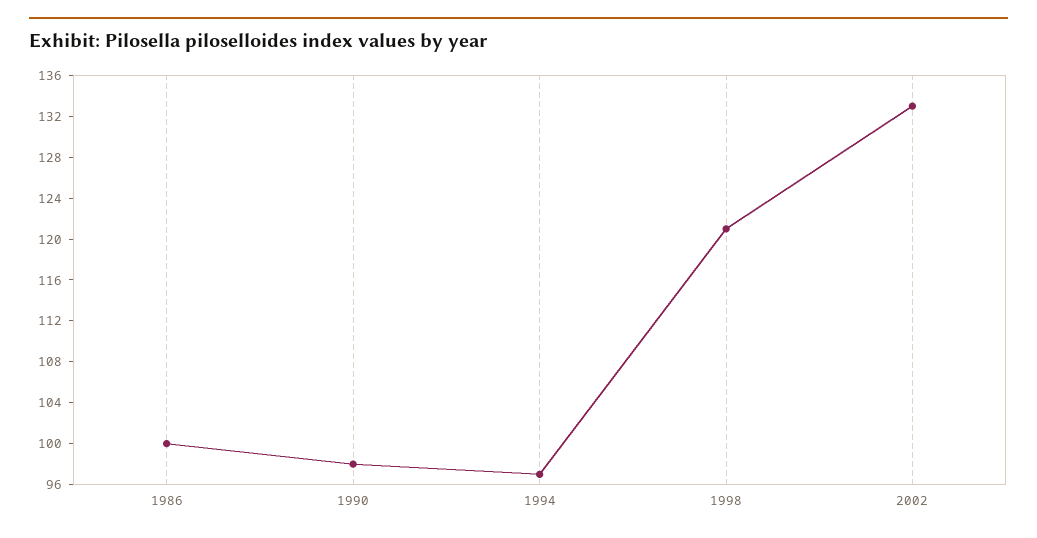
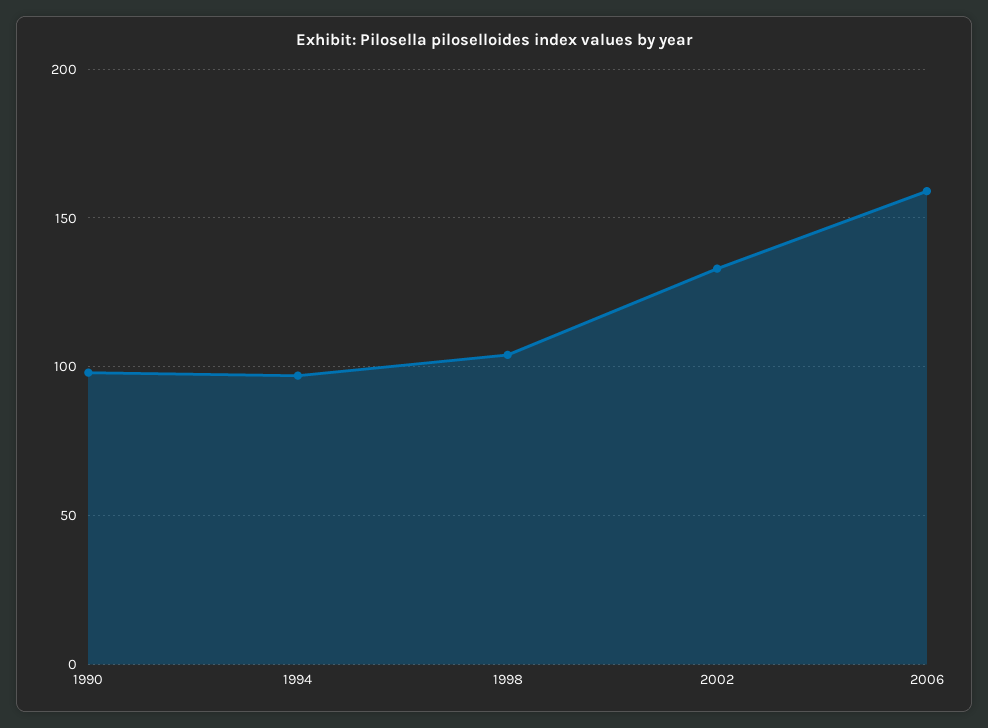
1986: 100 -> none
1998: 121 -> 105
2006: none -> 160

